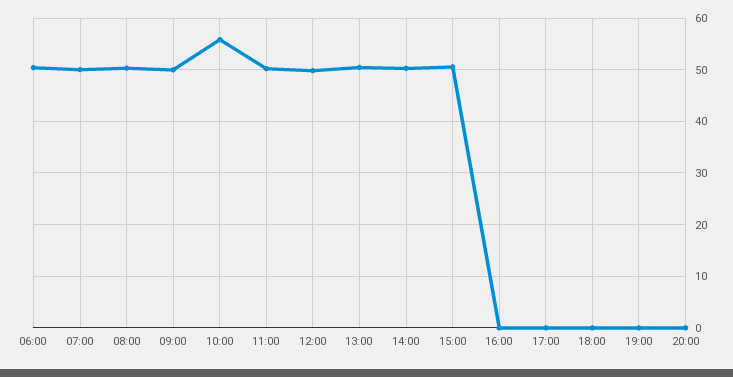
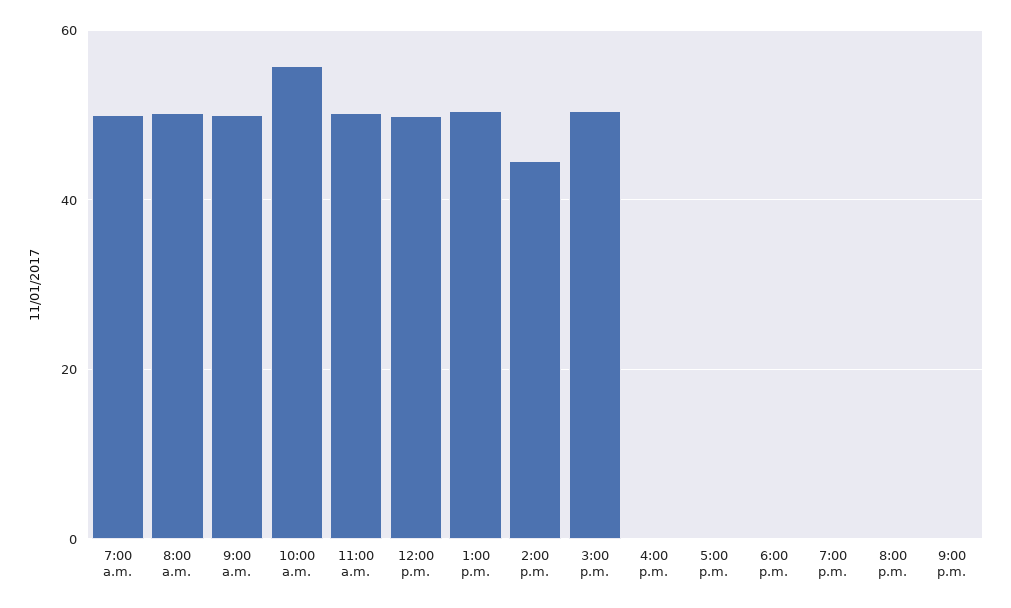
06:00: 50 -> none
14:00: 50 -> 44
9:00 p.m.: none -> 0

